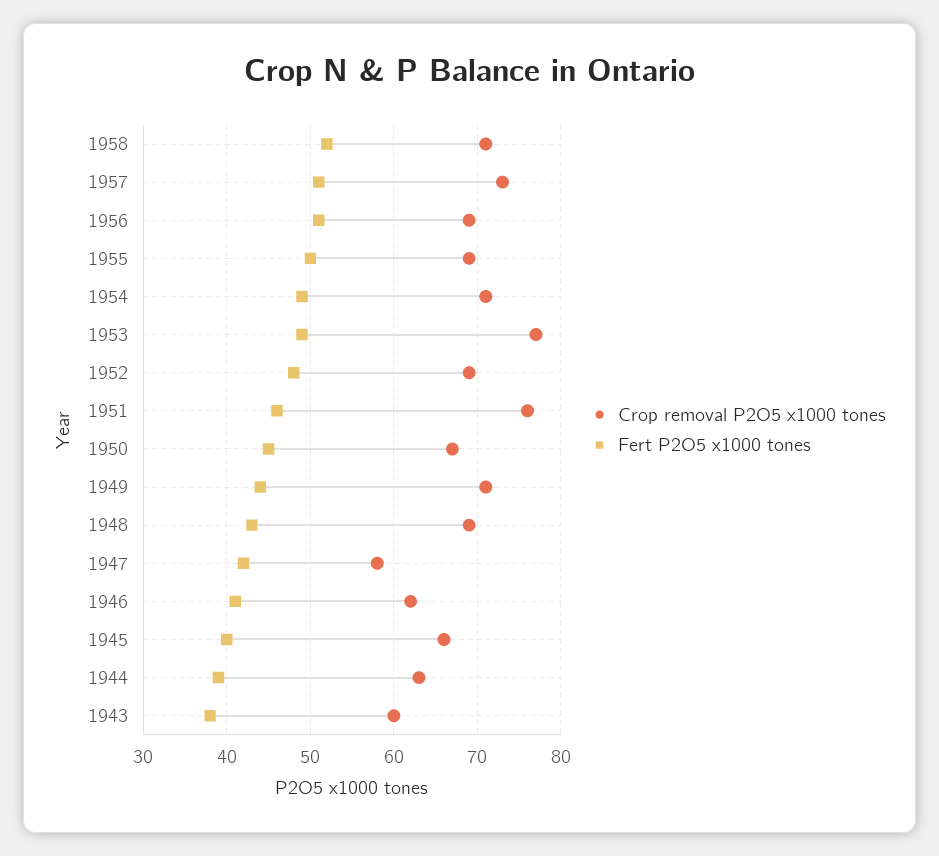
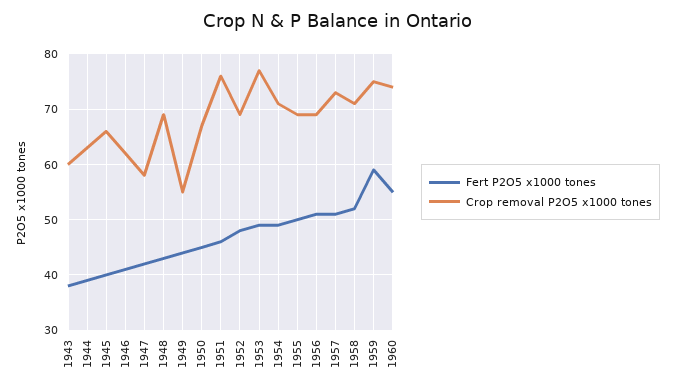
Crop removal P2O5 x1000 tones, 1949: 71 -> 55
Fert P2O5 x1000 tones, 1959: none -> 60
Crop removal P2O5 x1000 tones, 1959: none -> 75
Fert P2O5 x1000 tones, 1960: none -> 55
Crop removal P2O5 x1000 tones, 1960: none -> 75

